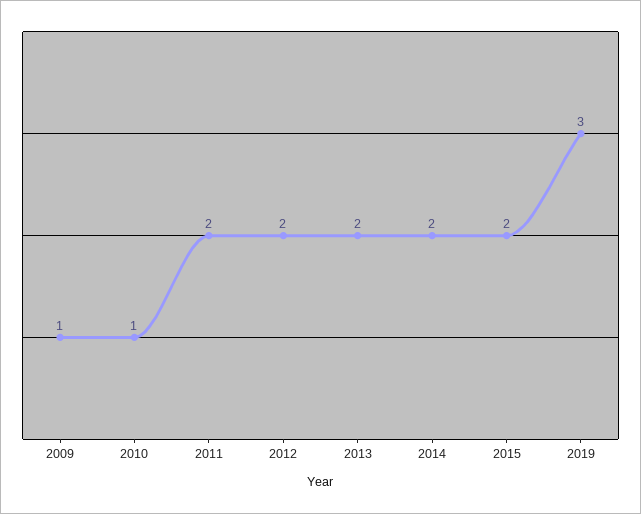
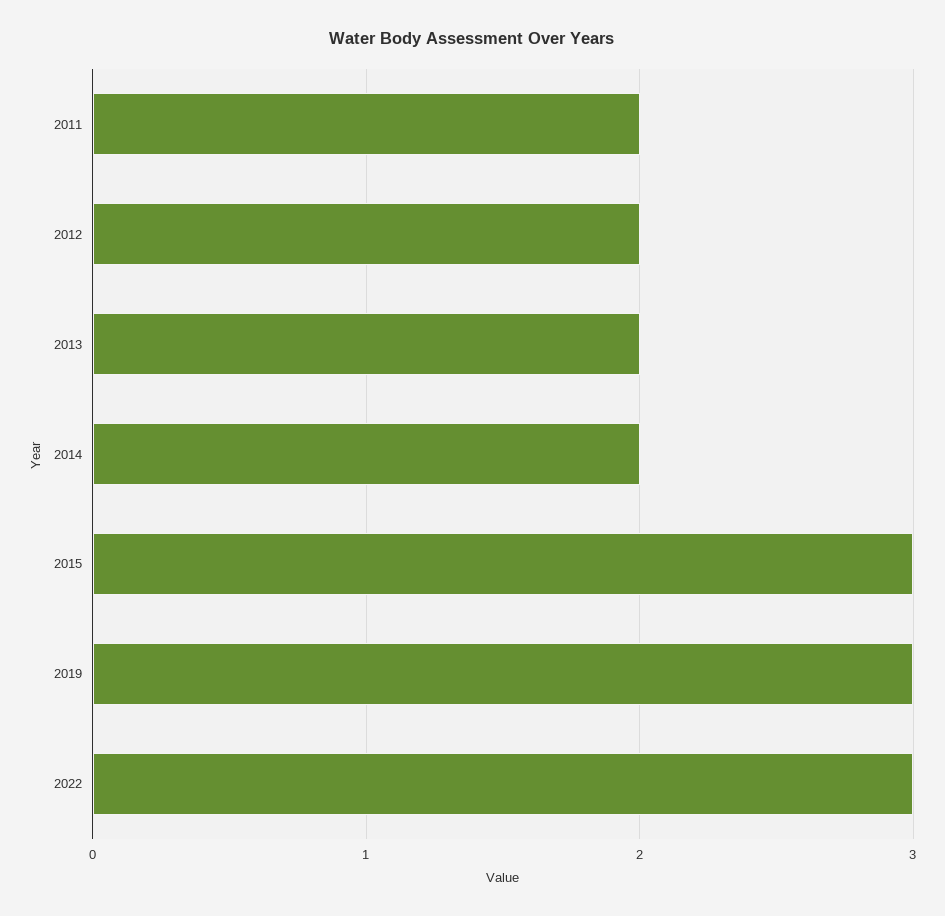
2009: 1 -> none
2010: 1 -> none
2015: 2 -> 3
2022: none -> 3

